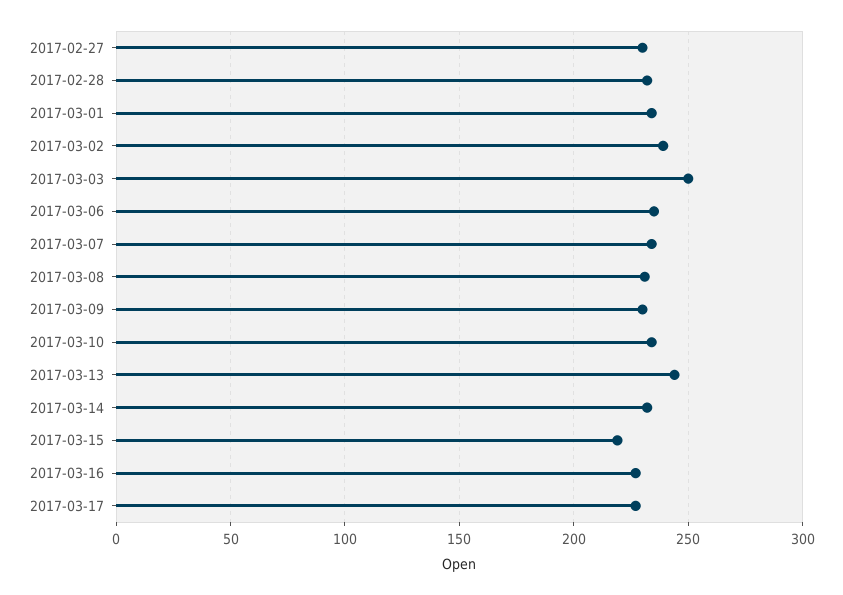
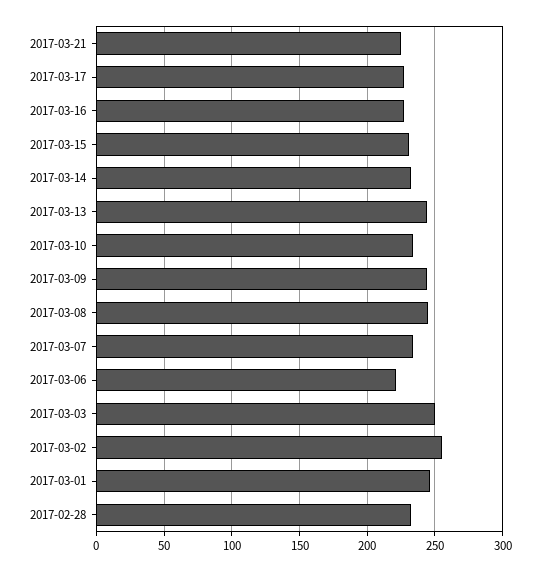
2017-02-27: 230 -> none
2017-03-01: 235 -> 245
2017-03-02: 240 -> 255
2017-03-06: 235 -> 220
2017-03-08: 230 -> 245
2017-03-09: 230 -> 245
2017-03-15: 220 -> 230
2017-03-21: none -> 225

